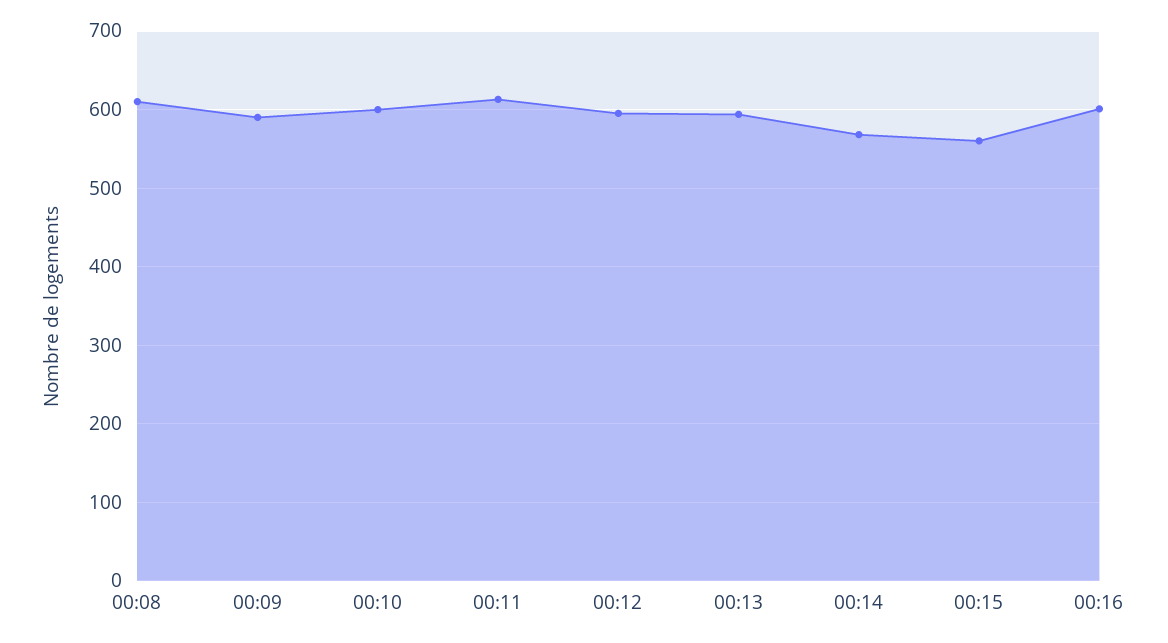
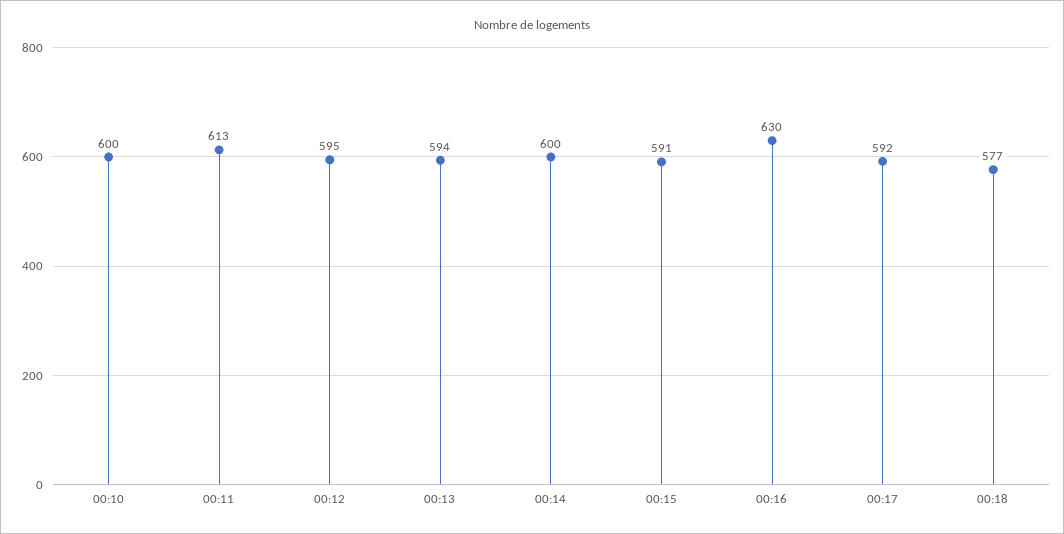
00:08: 610 -> none
00:09: 590 -> none
00:14: 570 -> 600
00:15: 560 -> 591
00:16: 600 -> 630
00:17: none -> 592
00:18: none -> 577

